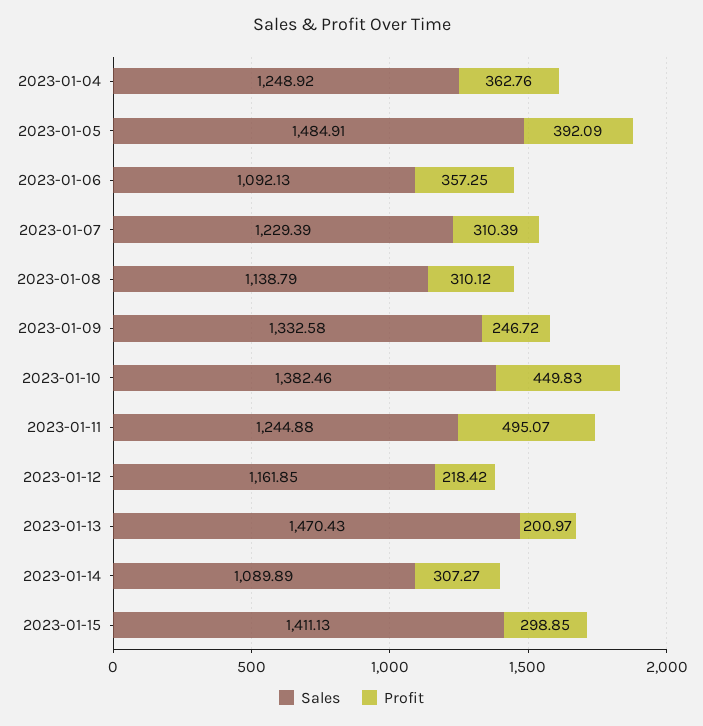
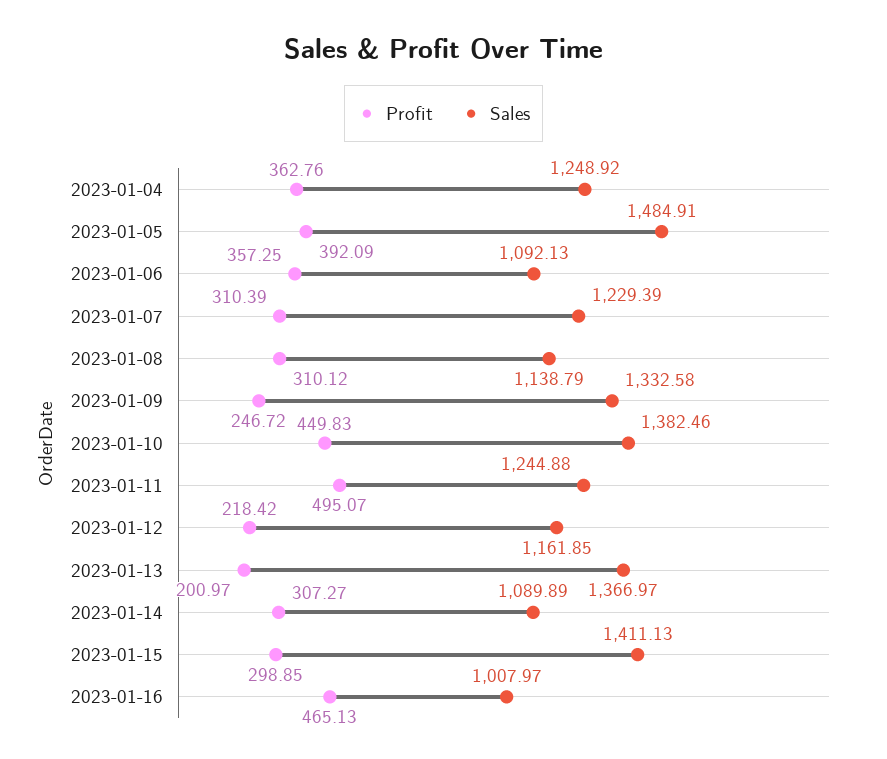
Sales, 2023-01-13: 1470.43 -> 1366.97
Profit, 2023-01-16: none -> 465.13
Sales, 2023-01-16: none -> 1007.97

